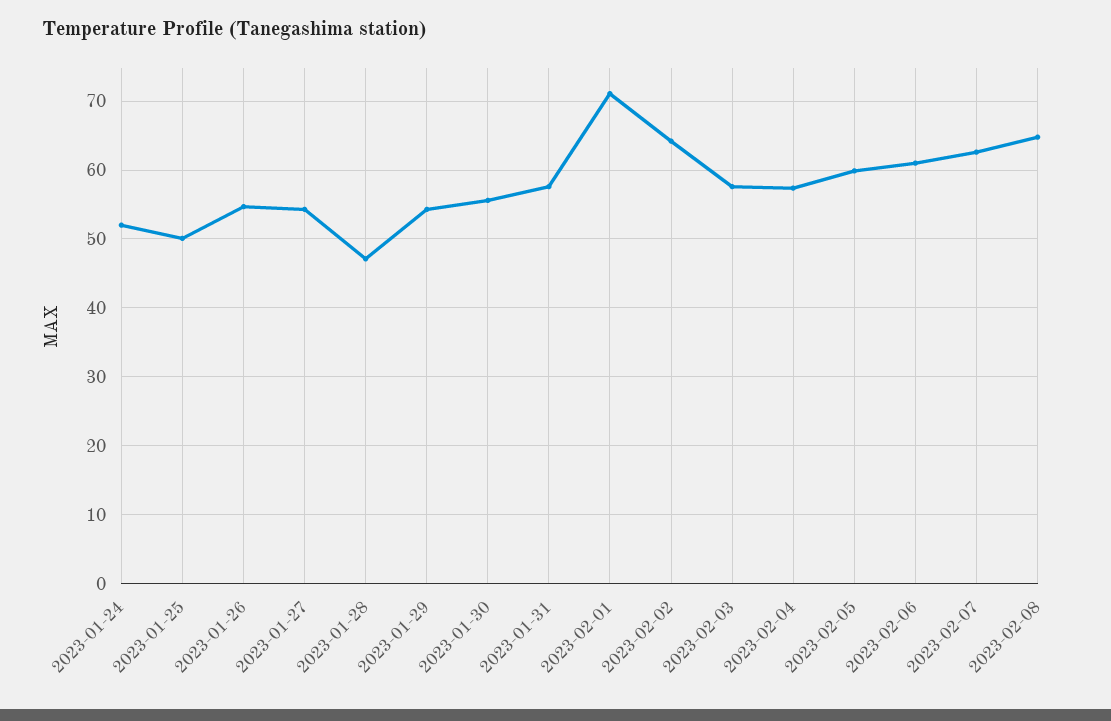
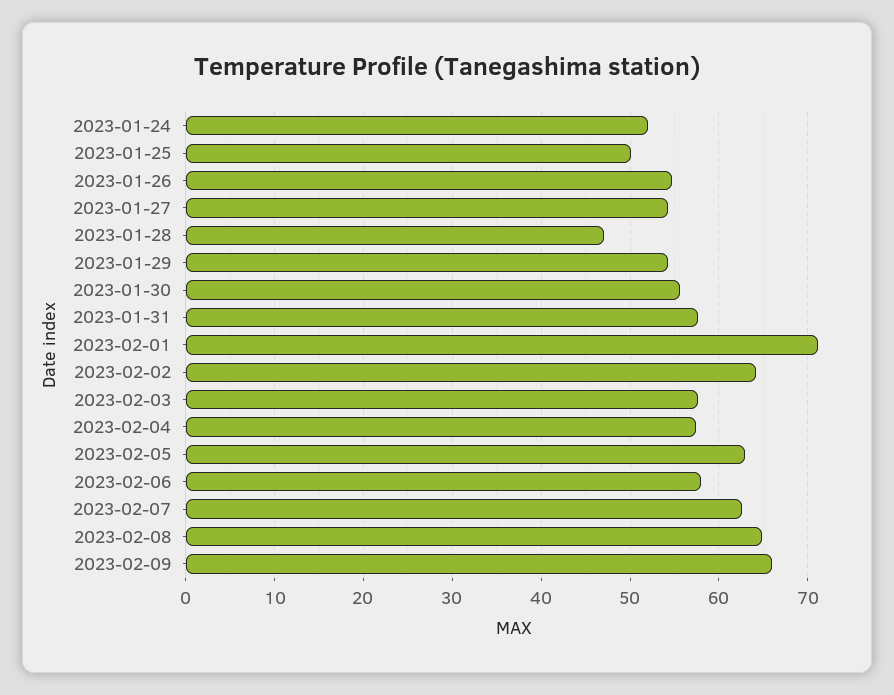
2023-02-05: 60 -> 63
2023-02-06: 61 -> 58
2023-02-09: none -> 66

